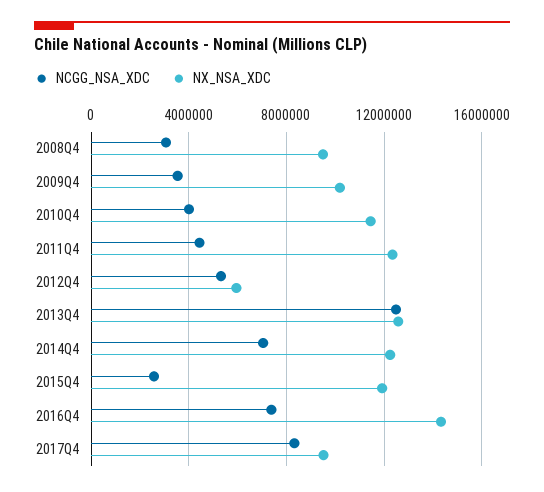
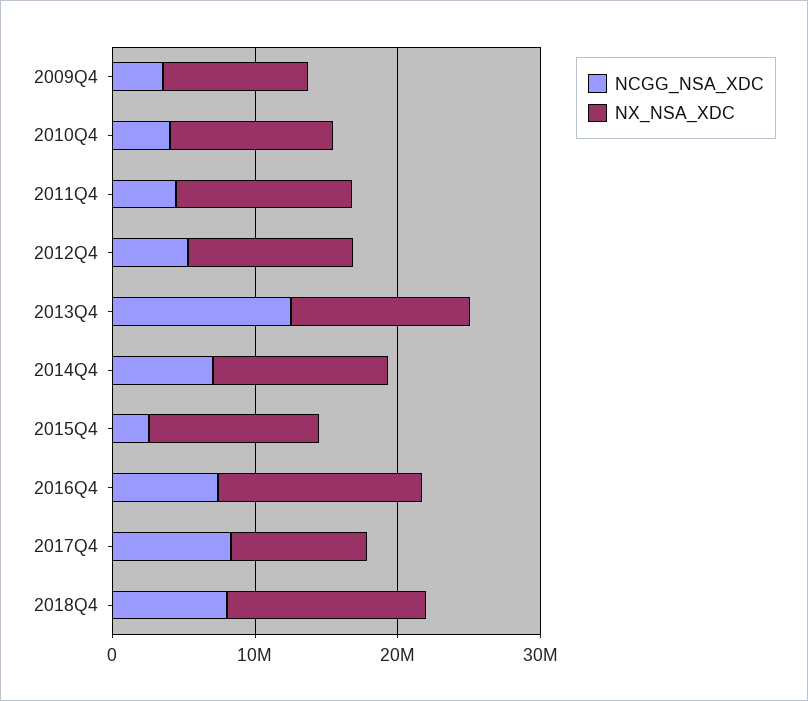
NCGG_NSA_XDC, 2008Q4: 3000000 -> none
NX_NSA_XDC, 2008Q4: 9500000 -> none
NX_NSA_XDC, 2012Q4: 6000000 -> 12000000
NCGG_NSA_XDC, 2018Q4: none -> 8000000
NX_NSA_XDC, 2018Q4: none -> 14000000

